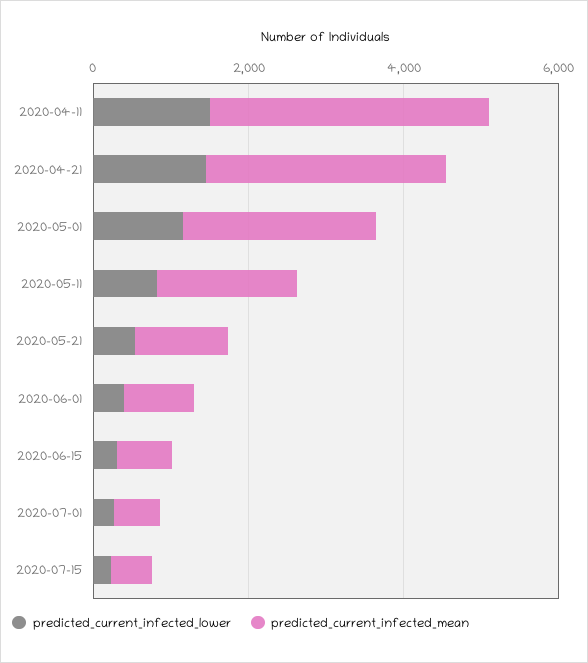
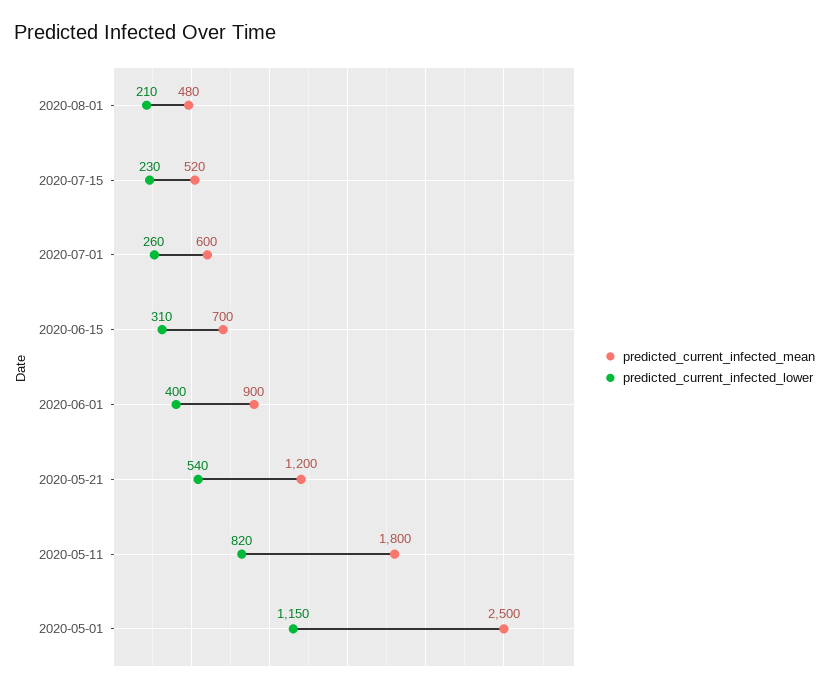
predicted_current_infected_lower, 2020-04-11: 1500 -> none
predicted_current_infected_mean, 2020-04-11: 3500 -> none
predicted_current_infected_lower, 2020-04-21: 1500 -> none
predicted_current_infected_mean, 2020-04-21: 3000 -> none
predicted_current_infected_mean, 2020-08-01: none -> 480
predicted_current_infected_lower, 2020-08-01: none -> 210

